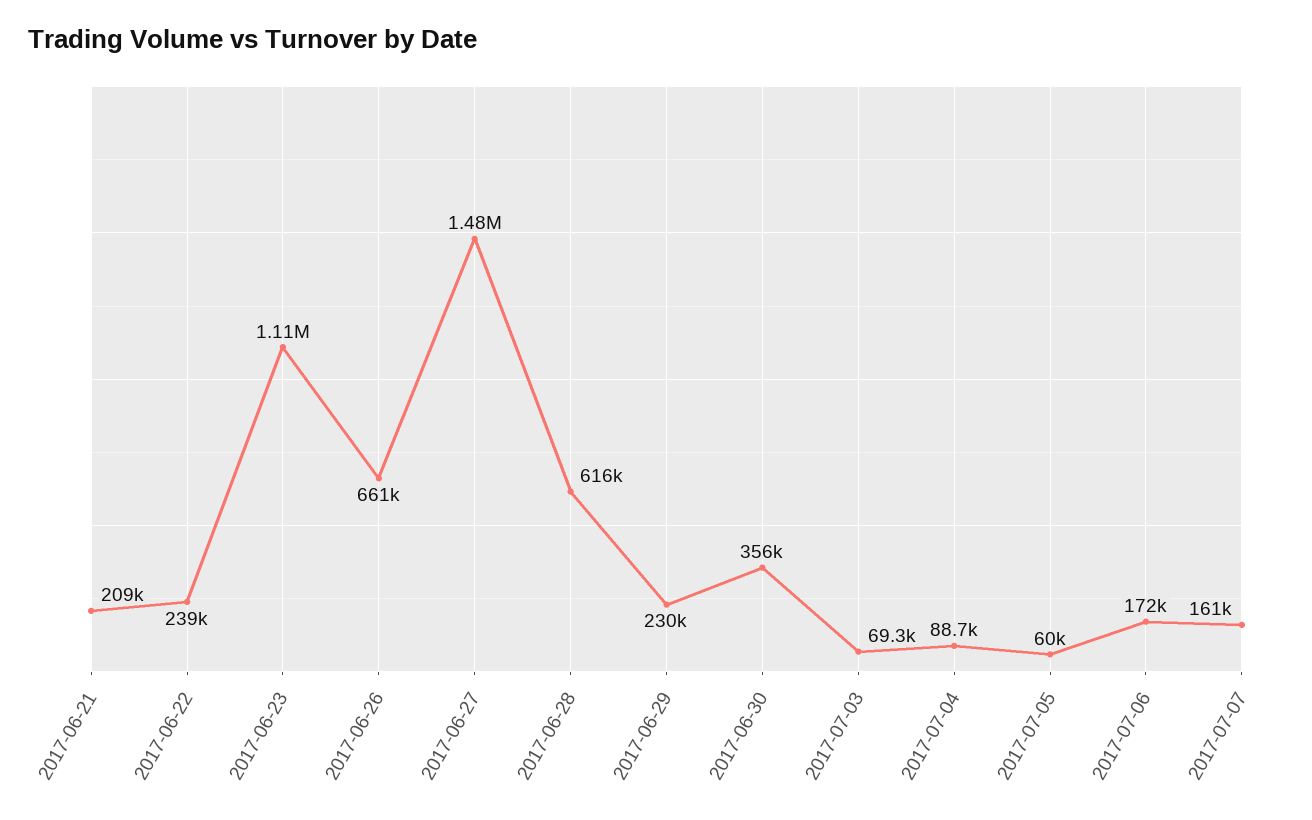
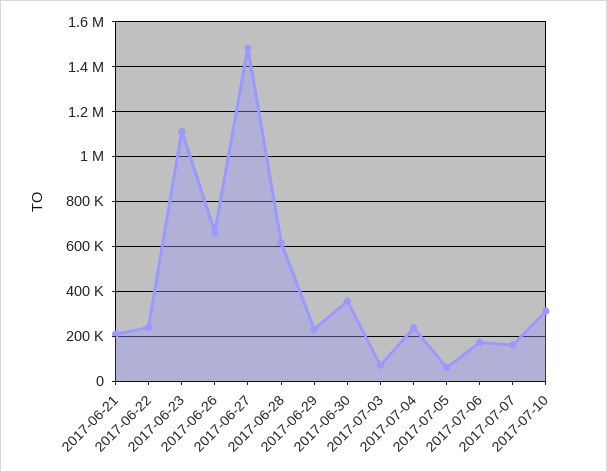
2017-07-04: 88700 -> 250000
2017-07-10: none -> 300000

